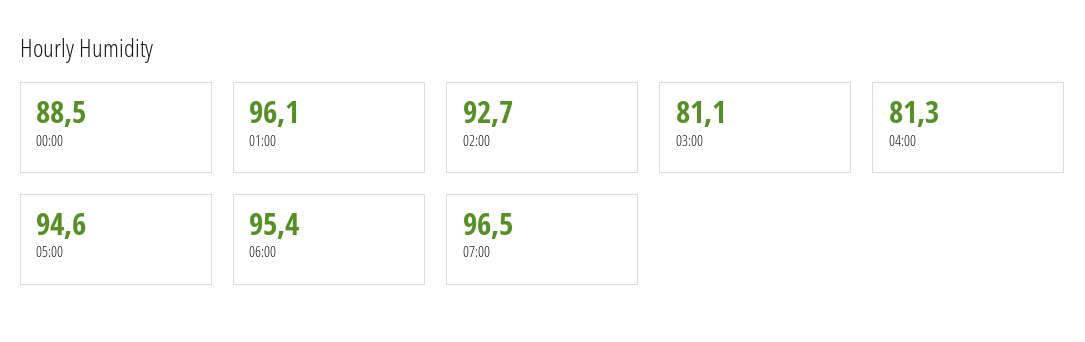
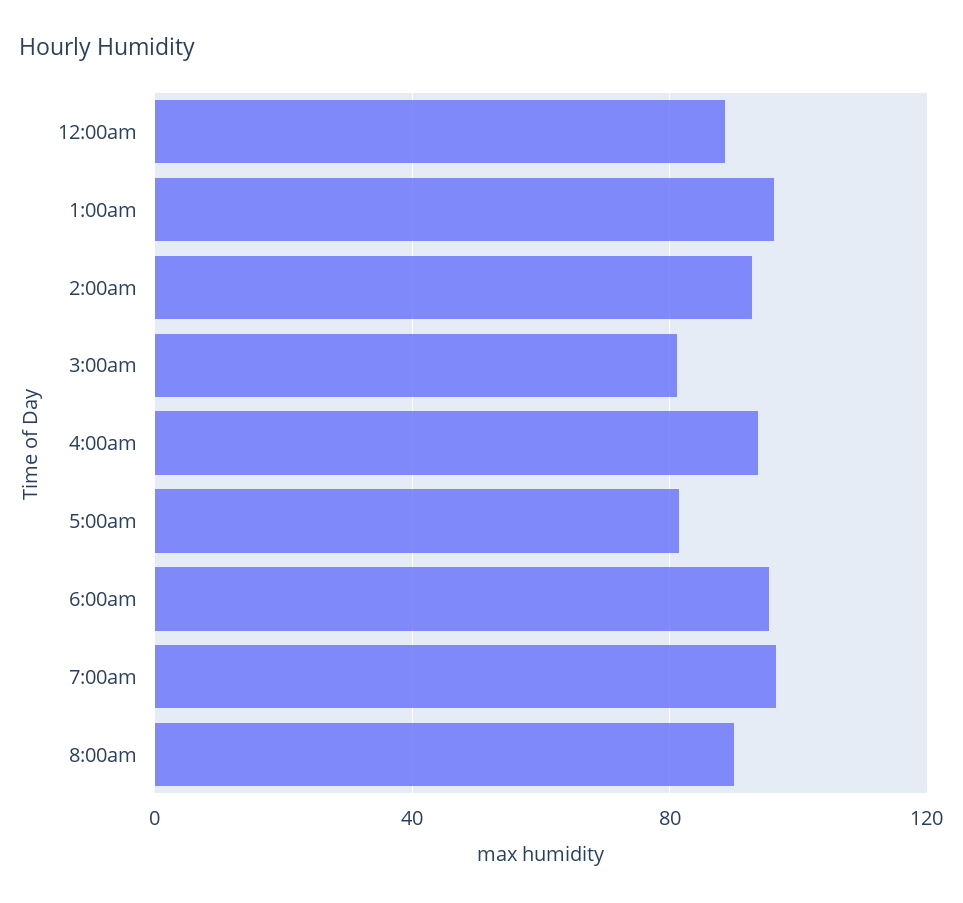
04:00: 81.3 -> 95
05:00: 94.6 -> 80
8:00am: none -> 90

